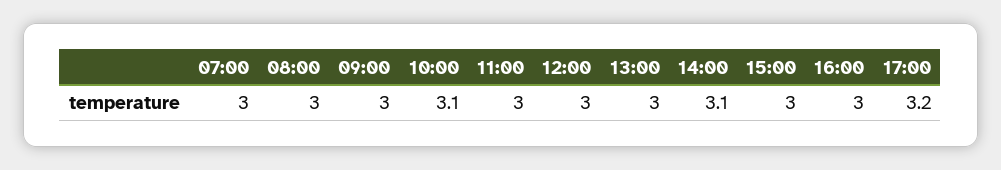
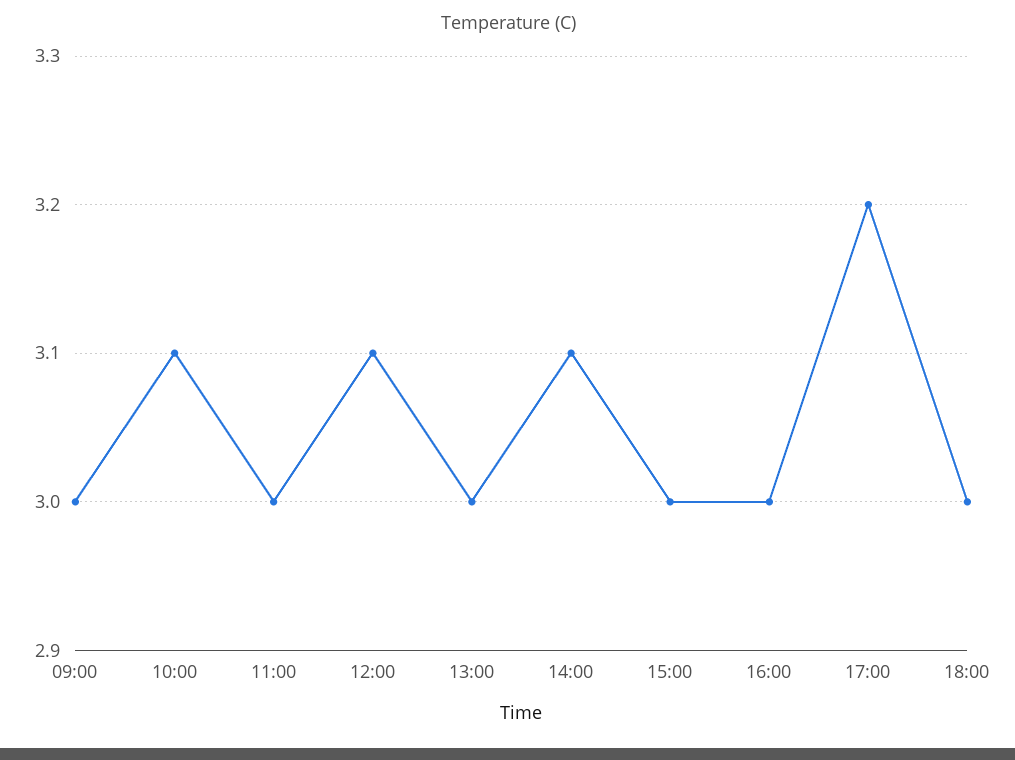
07:00: 3 -> none
08:00: 3 -> none
12:00: 3 -> 3.1
18:00: none -> 3

